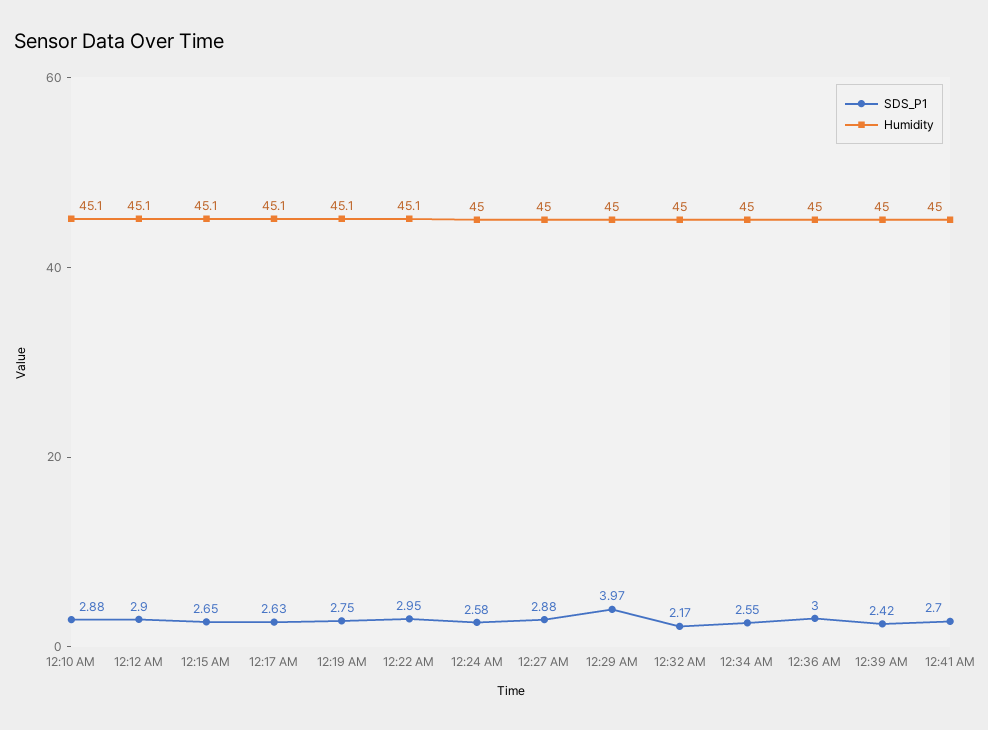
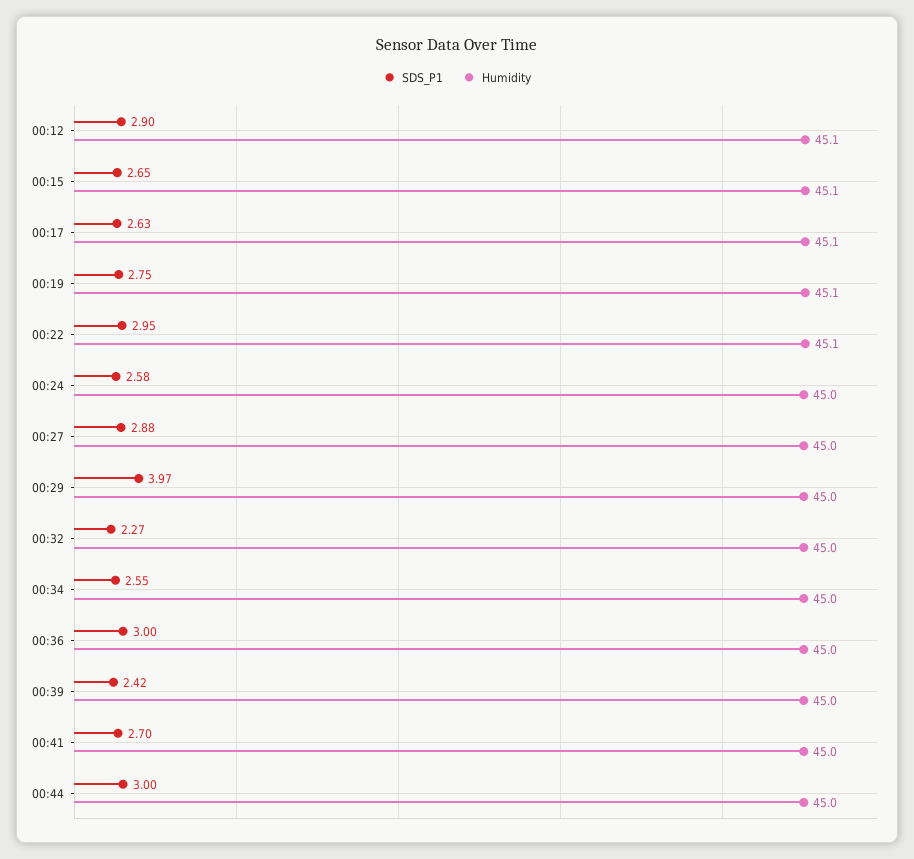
SDS_P1, 12:10 AM: 2.88 -> none
Humidity, 12:10 AM: 45.1 -> none
SDS_P1, 12:32 AM: 2.17 -> 2.27
SDS_P1, 00:44: none -> 3
Humidity, 00:44: none -> 45

